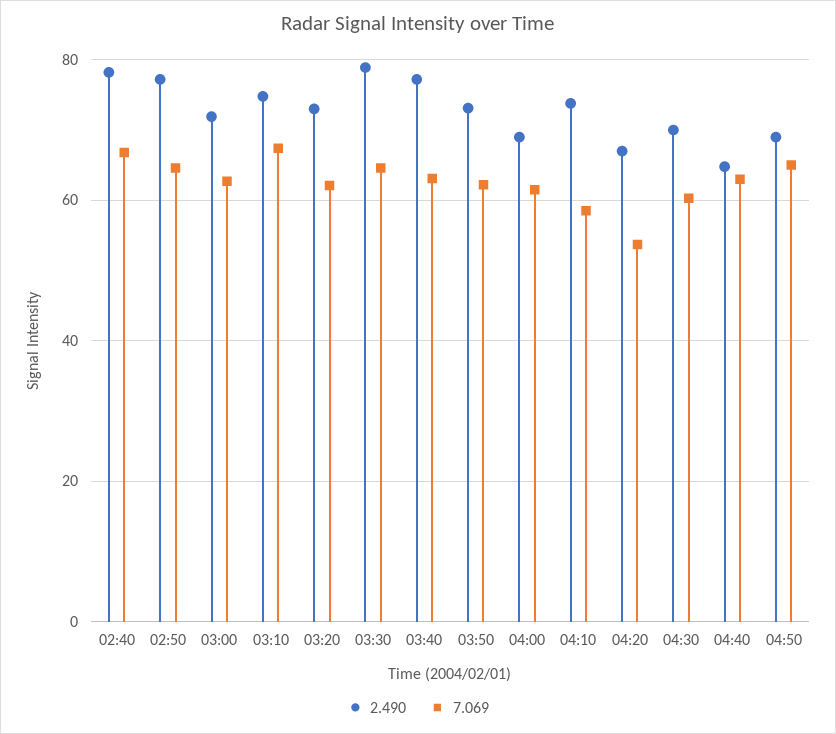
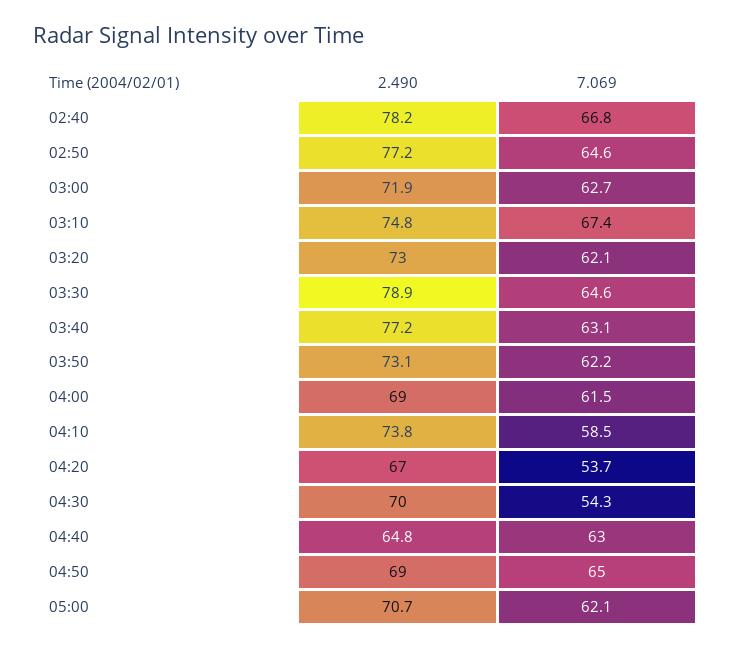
7.069, 04:30: 60 -> 54.3
2.490, 05:00: none -> 70.7
7.069, 05:00: none -> 62.1

